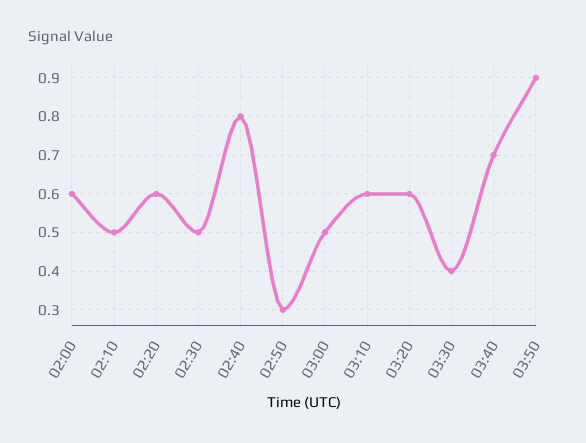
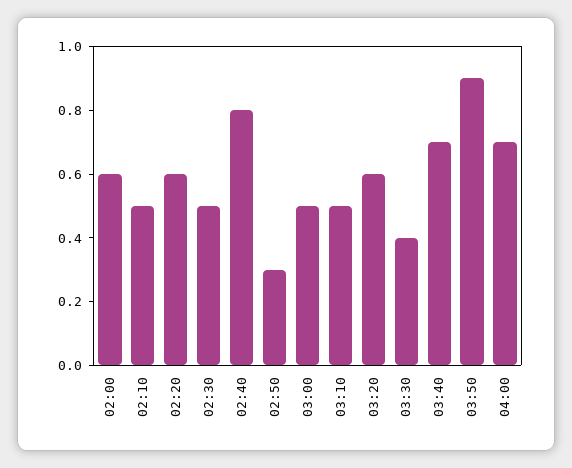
03:10: 0.6 -> 0.5
04:00: none -> 0.7

